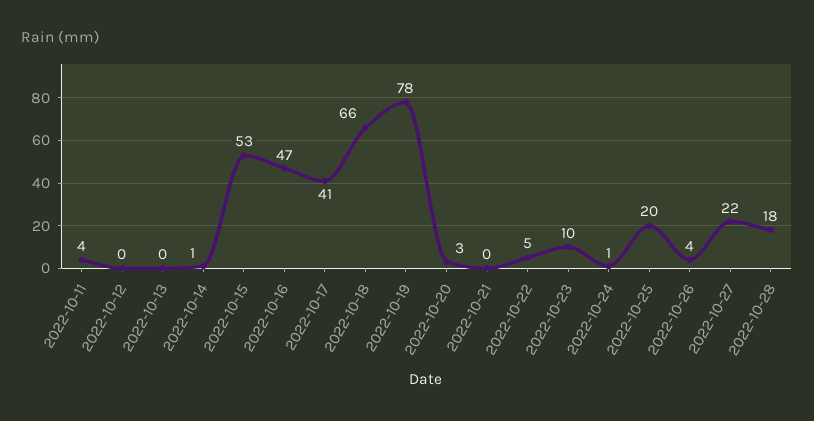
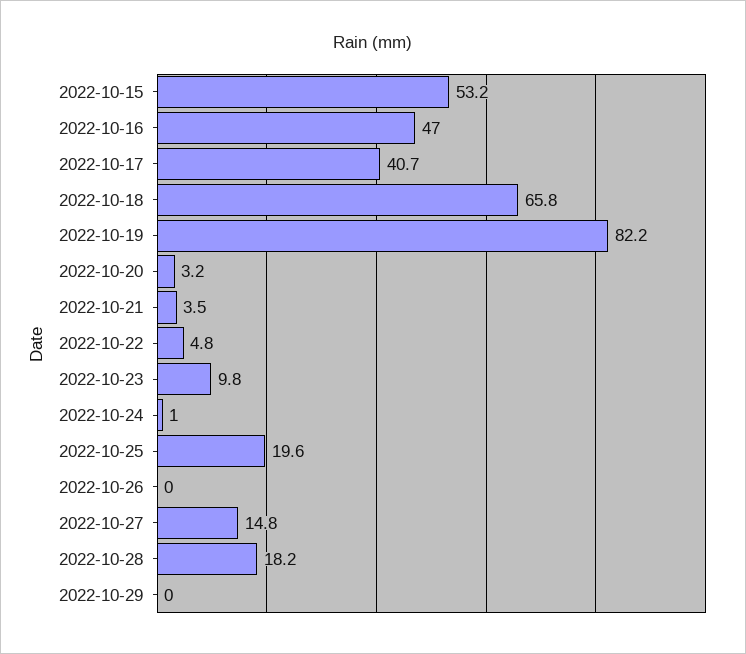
2022-10-11: 4 -> none
2022-10-12: 0 -> none
2022-10-13: 0 -> none
2022-10-14: 1 -> none
2022-10-19: 78 -> 82.2
2022-10-21: 0 -> 3.5
2022-10-26: 4 -> 0
2022-10-27: 22 -> 14.8
2022-10-29: none -> 0

